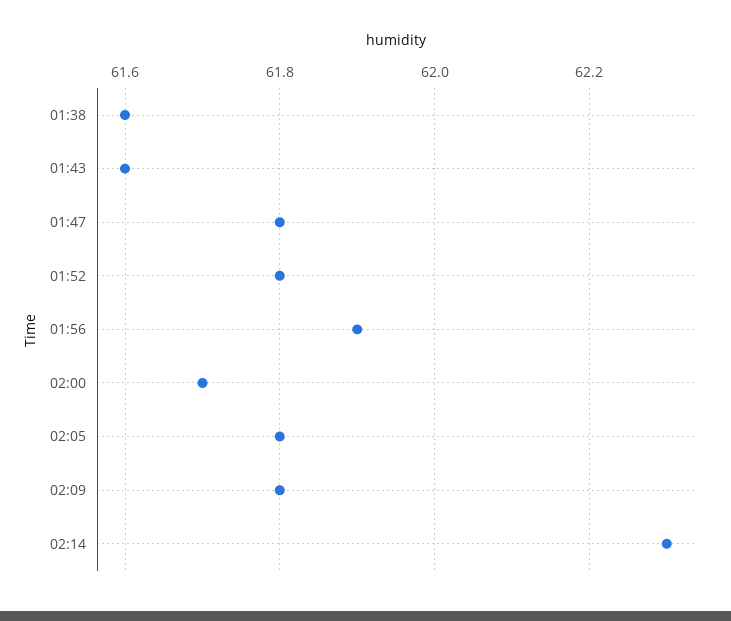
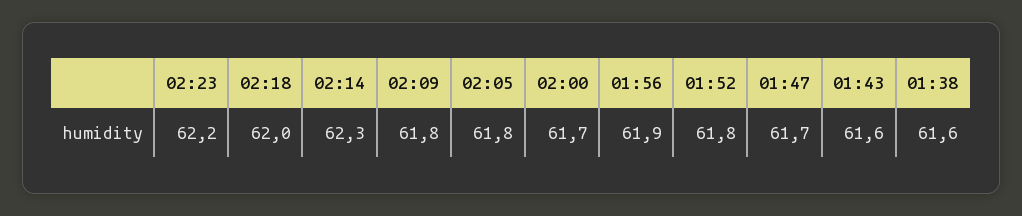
01:47: 61.8 -> 61.7
02:23: none -> 62.2
02:18: none -> 62

